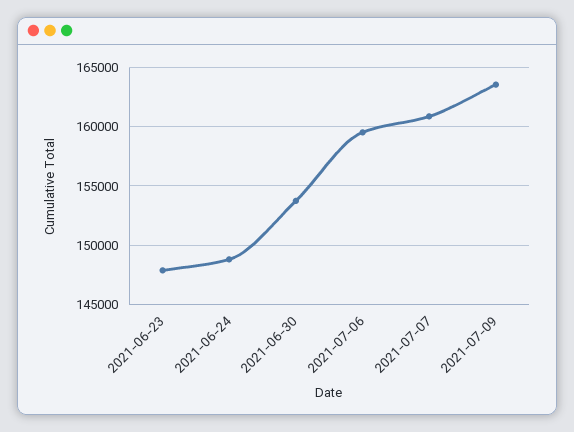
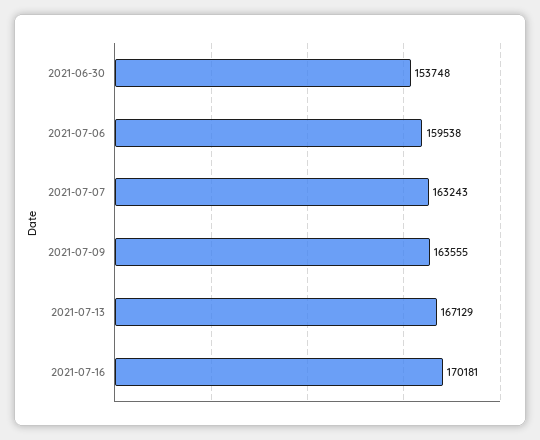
2021-06-23: 148000 -> none
2021-06-24: 149000 -> none
2021-07-07: 161000 -> 163243
2021-07-13: none -> 167129
2021-07-16: none -> 170181

